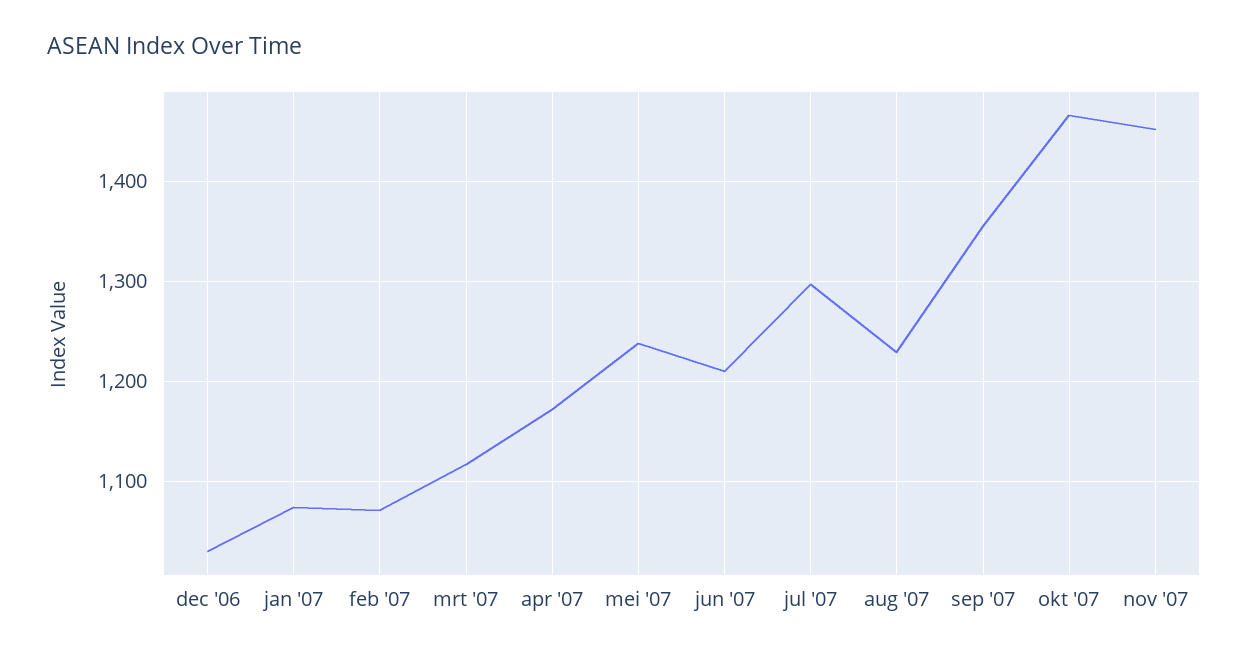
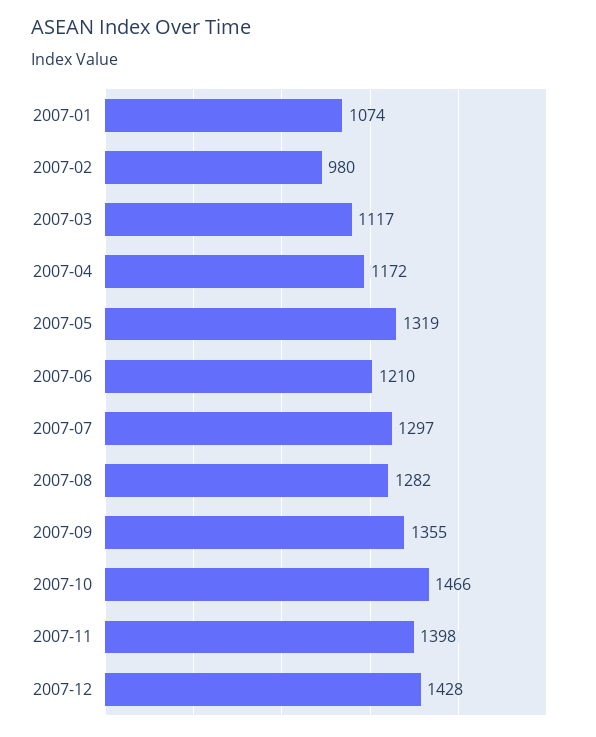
dec '06: 1030 -> none
feb '07: 1070 -> 980
mei '07: 1240 -> 1319
aug '07: 1230 -> 1282
nov '07: 1450 -> 1398
2007-12: none -> 1428

